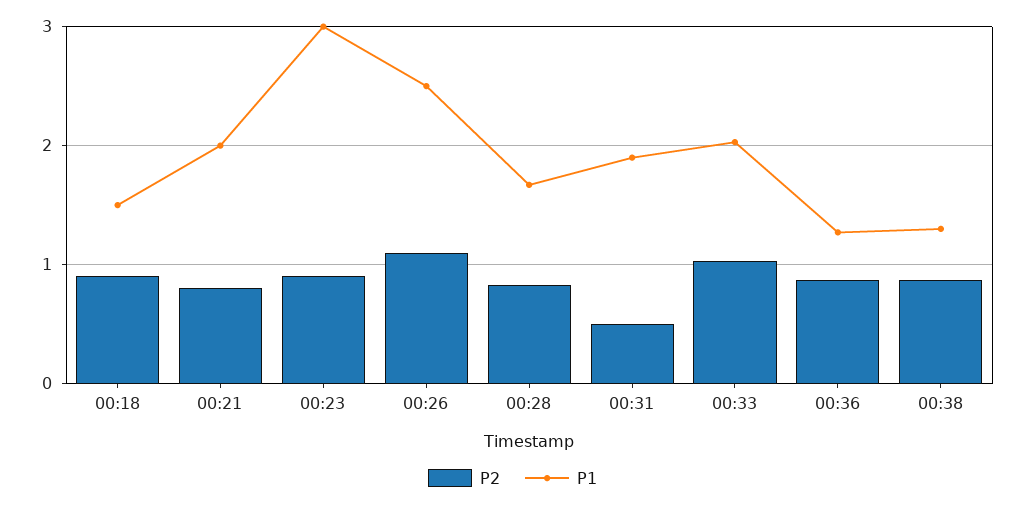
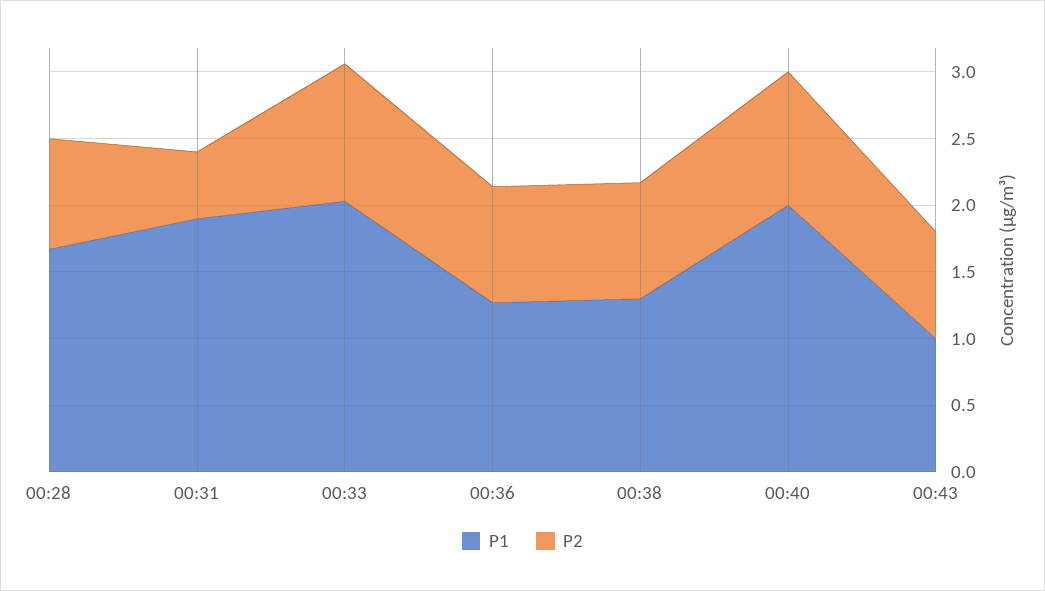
P2, 00:18: 0.9 -> none
P1, 00:18: 1.5 -> none
P2, 00:21: 0.8 -> none
P1, 00:21: 2 -> none
P2, 00:23: 0.9 -> none
P1, 00:23: 3 -> none
P2, 00:26: 1.1 -> none
P1, 00:26: 2.5 -> none
P1, 00:40: none -> 2
P2, 00:40: none -> 1
P1, 00:43: none -> 1
P2, 00:43: none -> 0.8

